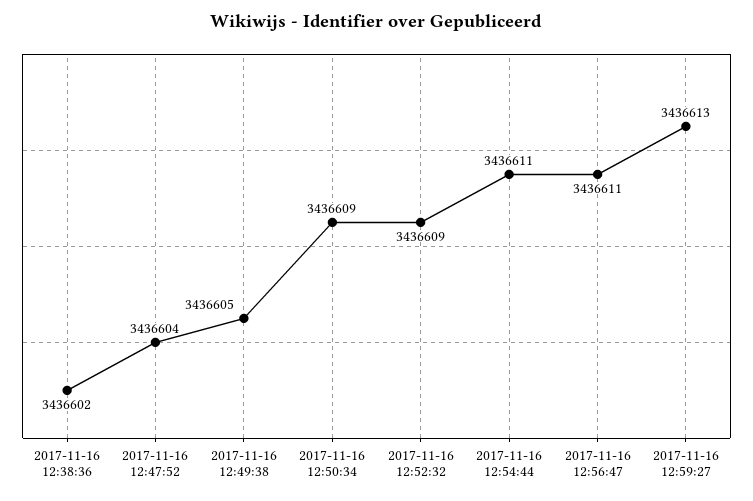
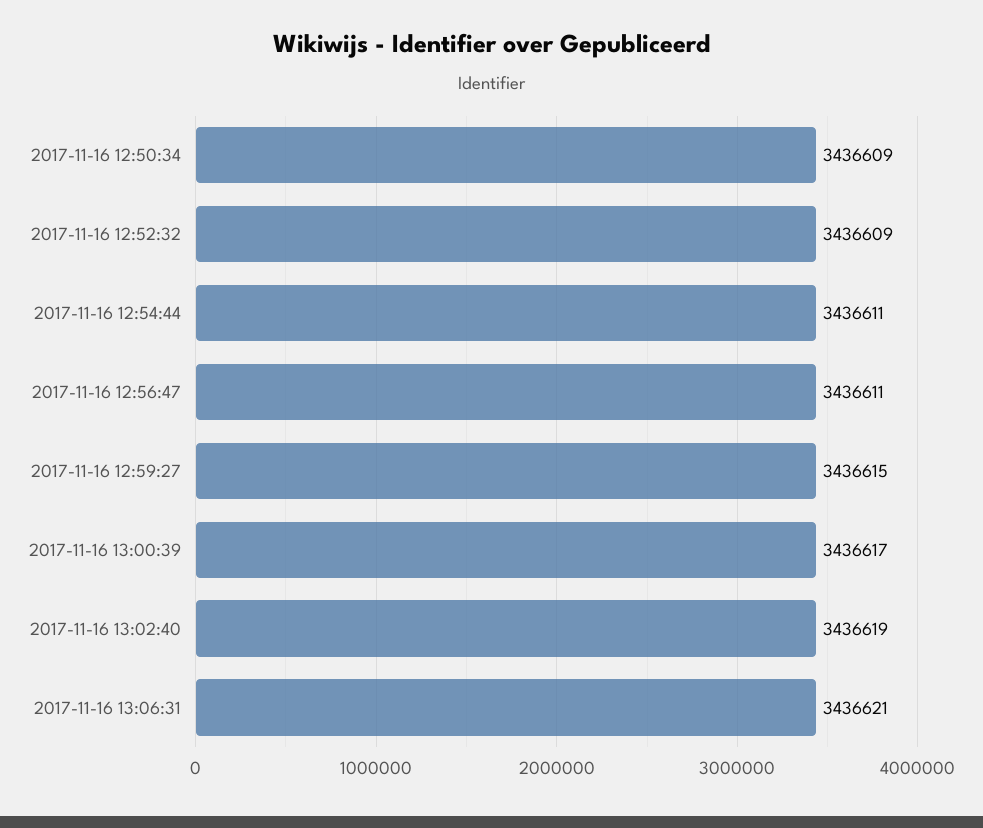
2017-11-16 12:38:36: 3436602 -> none
2017-11-16 12:47:52: 3436604 -> none
2017-11-16 12:49:38: 3436605 -> none
2017-11-16 12:59:27: 3436613 -> 3436615
2017-11-16 13:00:39: none -> 3436617
2017-11-16 13:02:40: none -> 3436619
2017-11-16 13:06:31: none -> 3436621

